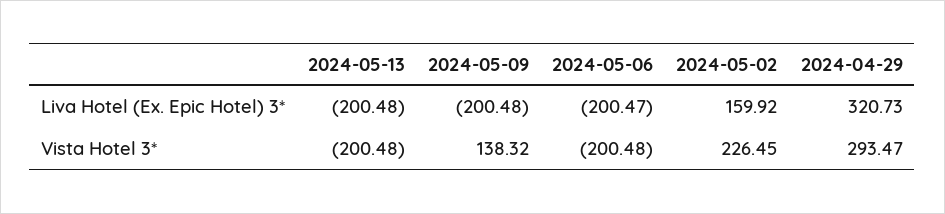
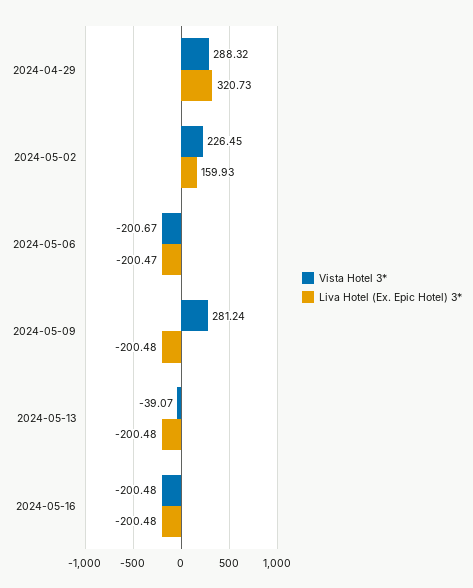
Liva Hotel (Ex. Epic Hotel) 3*, 2024-05-02: 159.92 -> 159.93
Vista Hotel 3*, 2024-05-13: -200.48 -> -39.07
Vista Hotel 3*, 2024-05-09: 138.32 -> 281.24
Vista Hotel 3*, 2024-05-06: -200.48 -> -200.67
Vista Hotel 3*, 2024-04-29: 293.47 -> 288.32
Vista Hotel 3*, 2024-05-16: none -> -200.48
Liva Hotel (Ex. Epic Hotel) 3*, 2024-05-16: none -> -200.48

